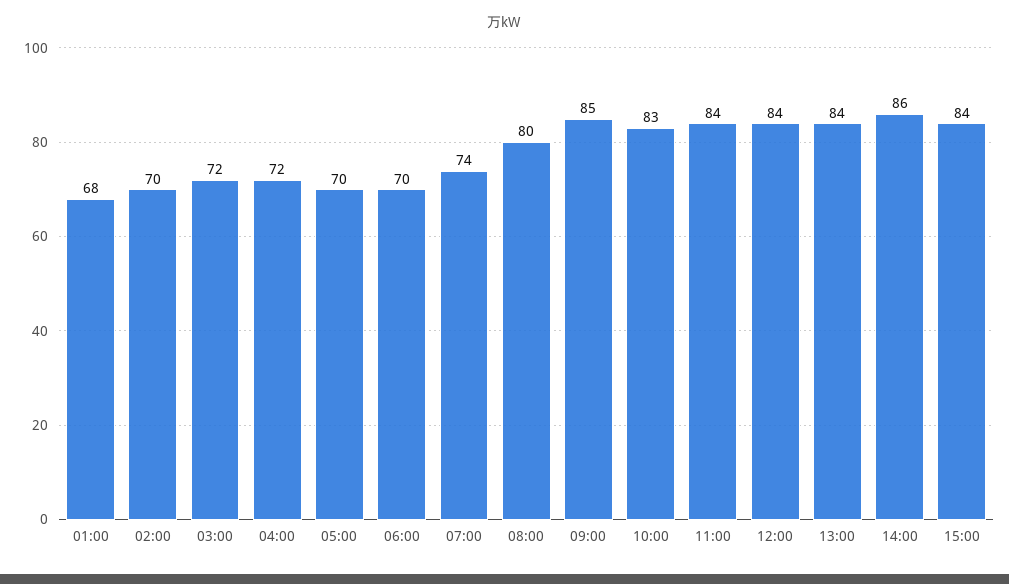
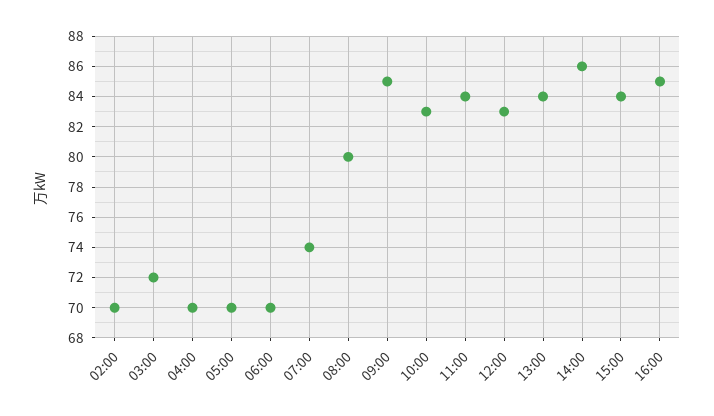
01:00: 68 -> none
04:00: 72 -> 70
12:00: 84 -> 83
16:00: none -> 85

